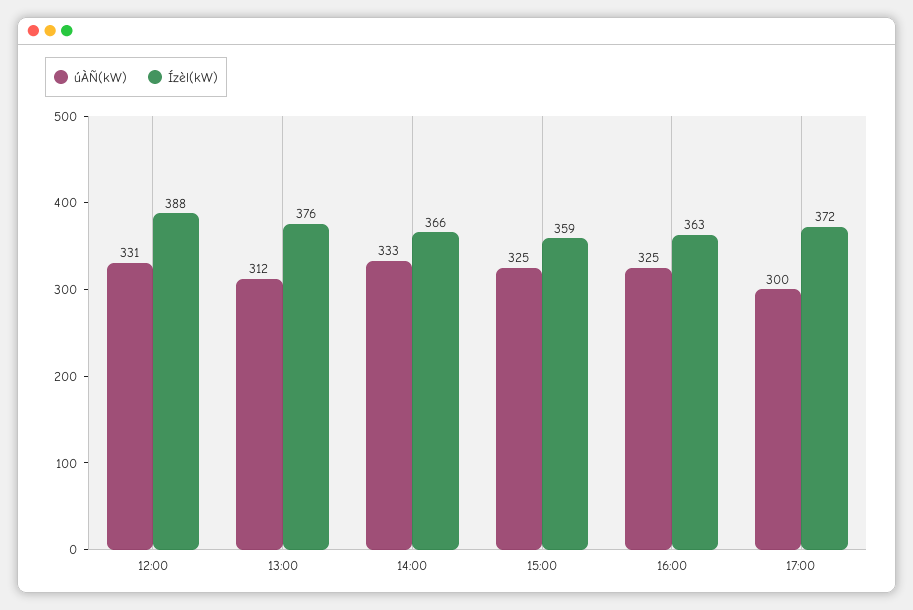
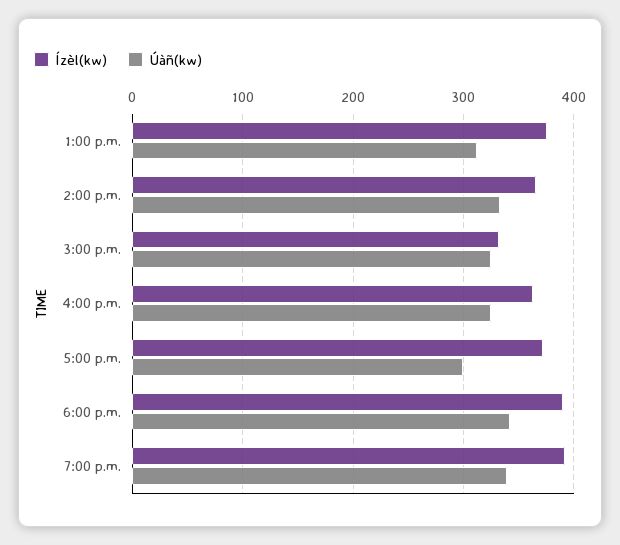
úÀÑ(kW), 12:00: 331 -> none
Ízèl(kW), 12:00: 388 -> none
Ízèl(kW), 15:00: 359 -> 330
Ízèl(kW), 6:00 p.m.: none -> 390
úÀÑ(kW), 6:00 p.m.: none -> 340
Ízèl(kW), 7:00 p.m.: none -> 390
úÀÑ(kW), 7:00 p.m.: none -> 340

